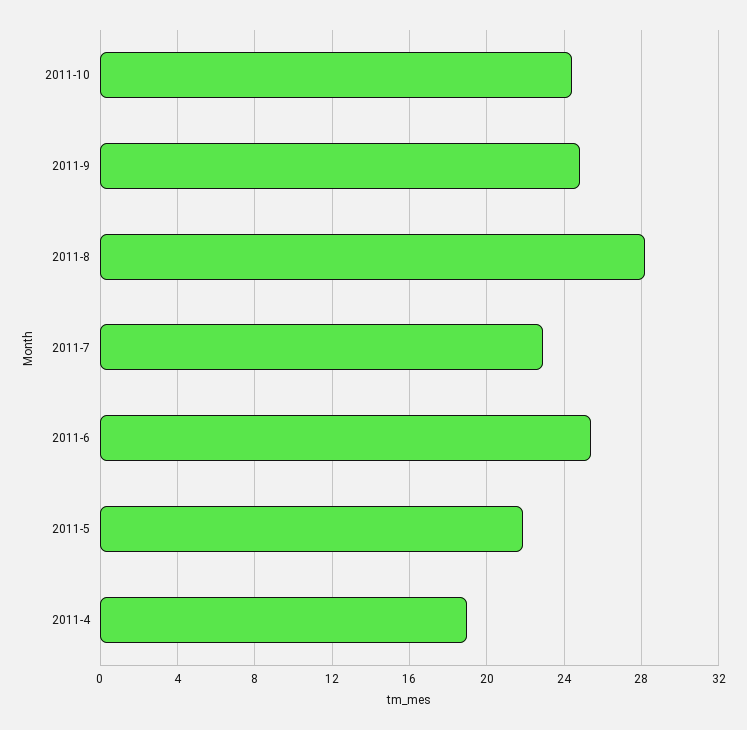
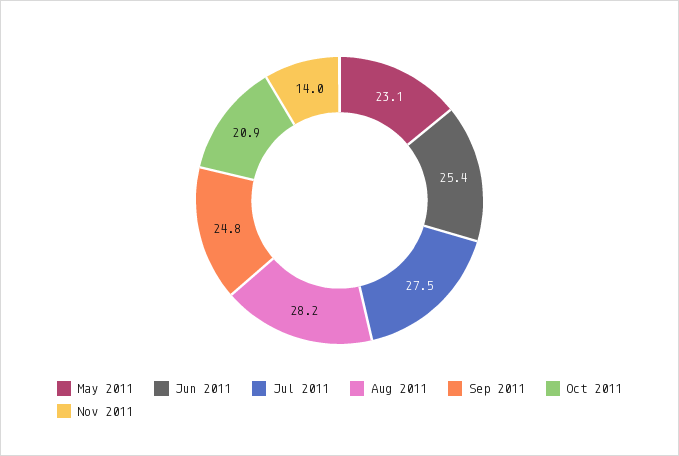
2011-10: 24.5 -> 20.9
2011-7: 23 -> 27.5
2011-5: 22 -> 23.1
2011-4: 19 -> none
Nov 2011: none -> 14

